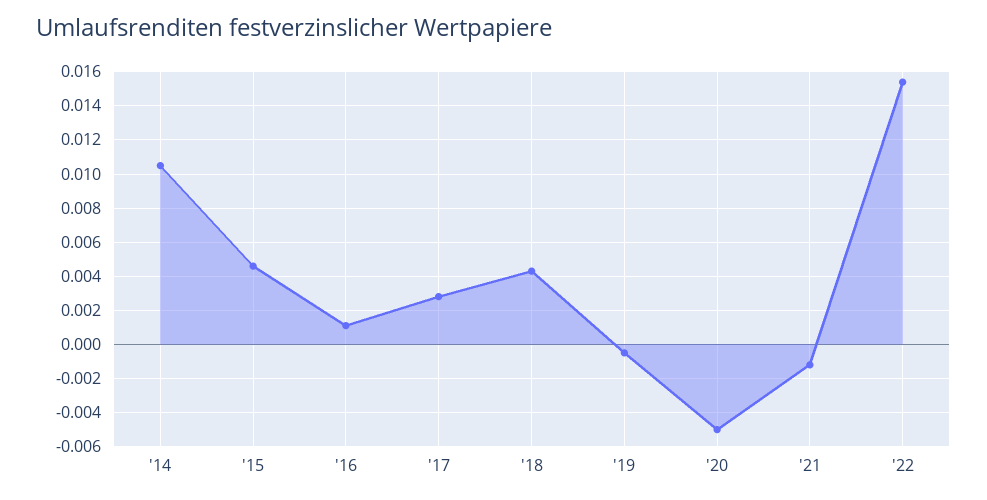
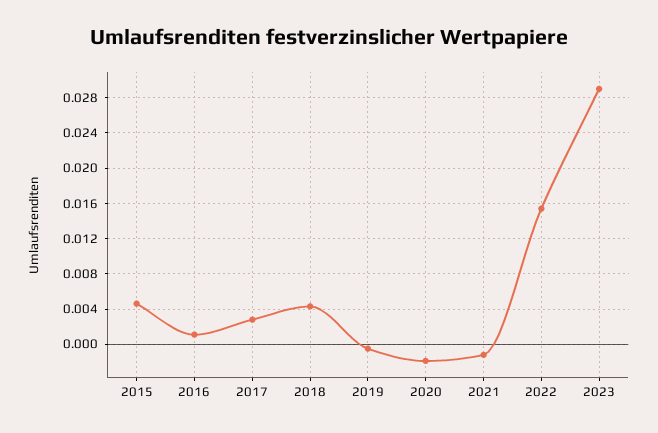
'14: 0.0105 -> none
'20: -0.005 -> -0.002
2023: none -> 0.029

